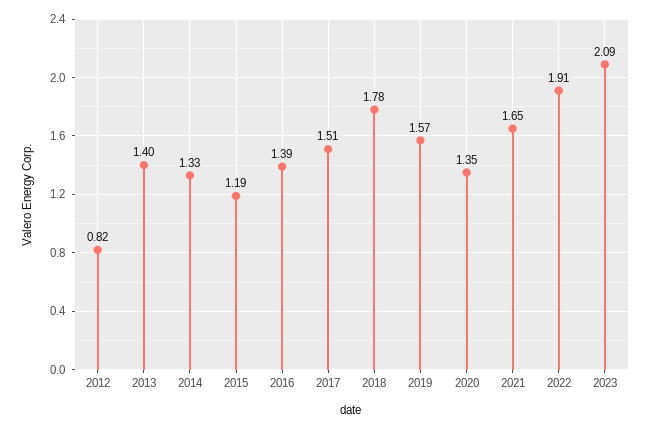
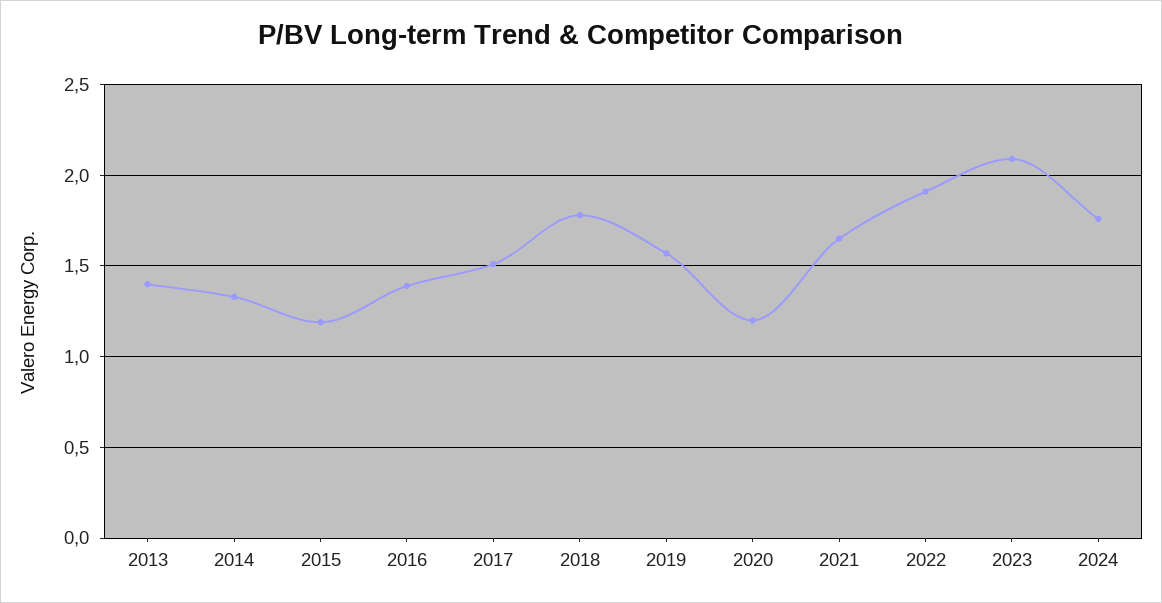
2012: 0.82 -> none
2020: 1.35 -> 1.2
2024: none -> 1.75

